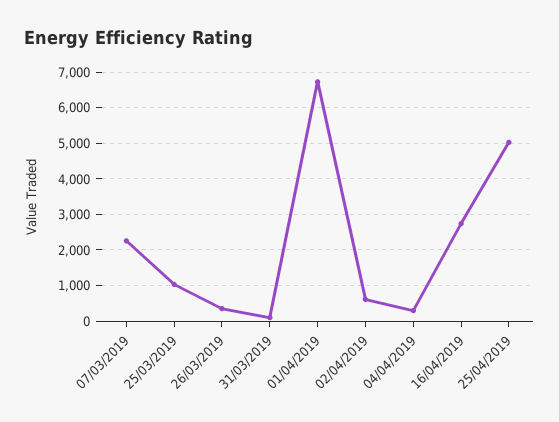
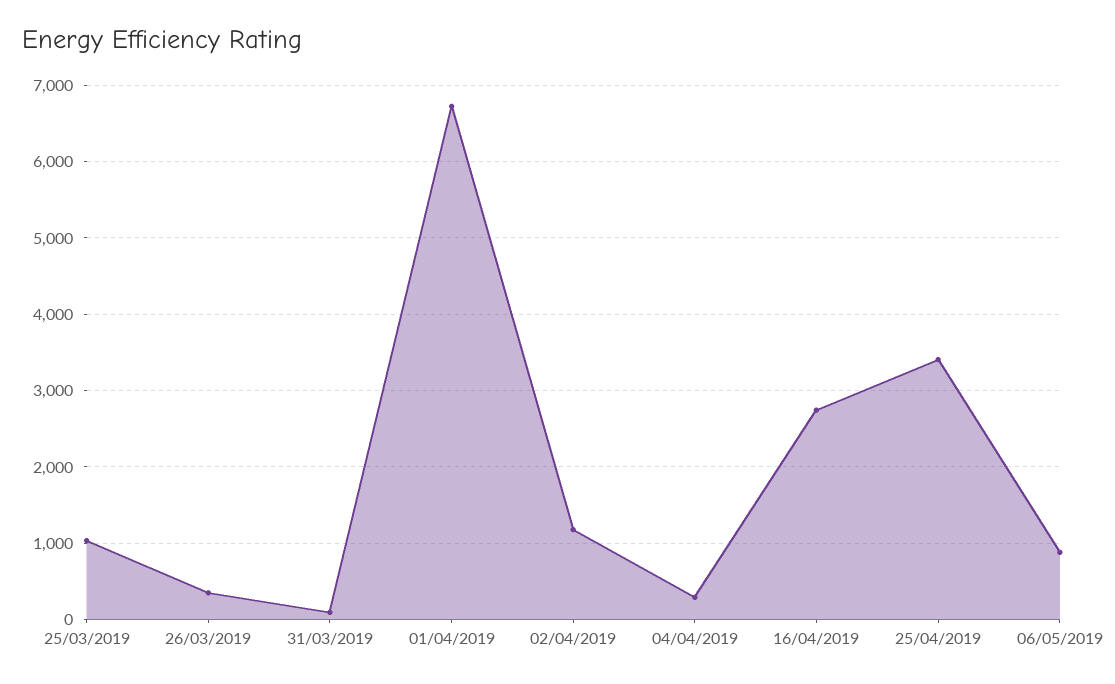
07/03/2019: 2200 -> none
02/04/2019: 600 -> 1200
25/04/2019: 5000 -> 3400
06/05/2019: none -> 900

